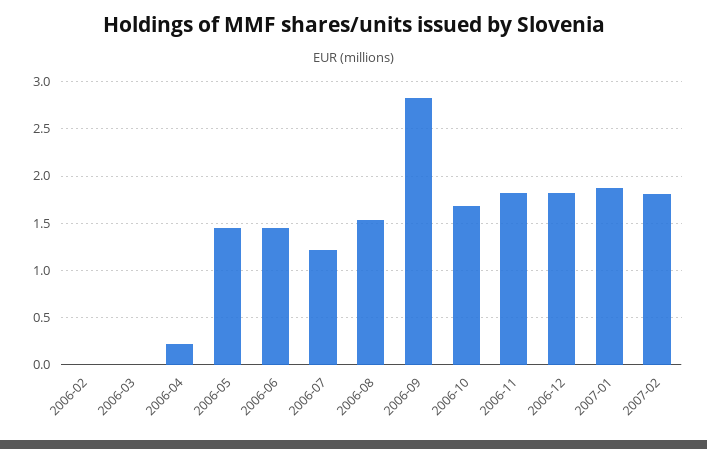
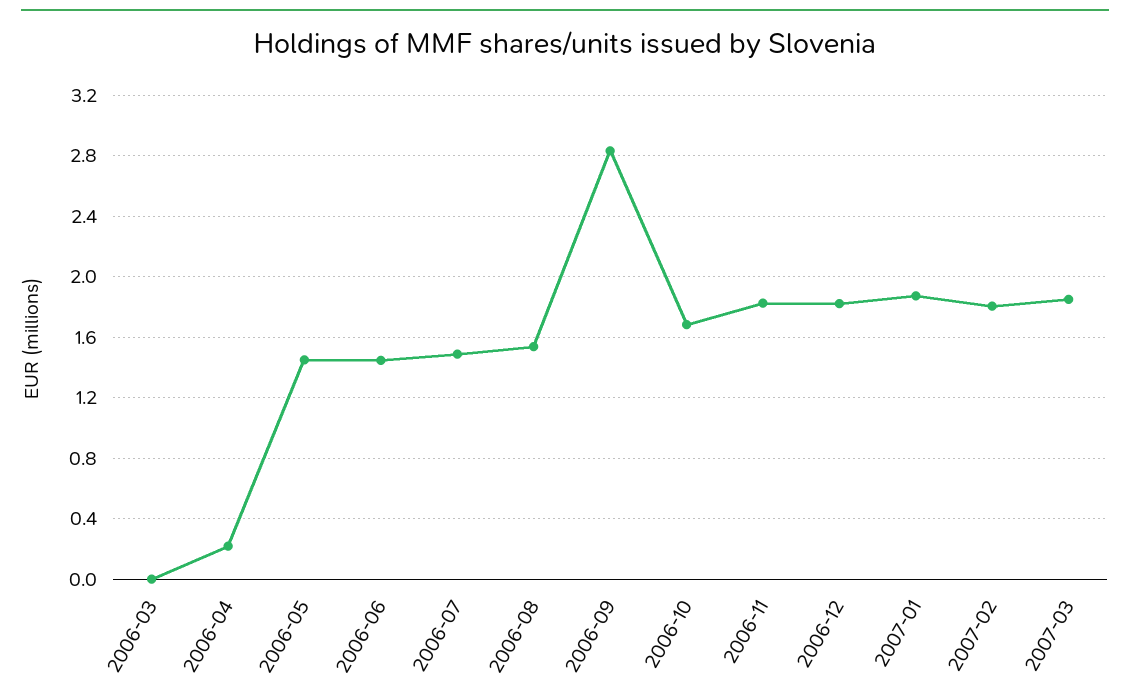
2006-02: 0 -> none
2006-07: 1.2 -> 1.5
2007-03: none -> 1.85

